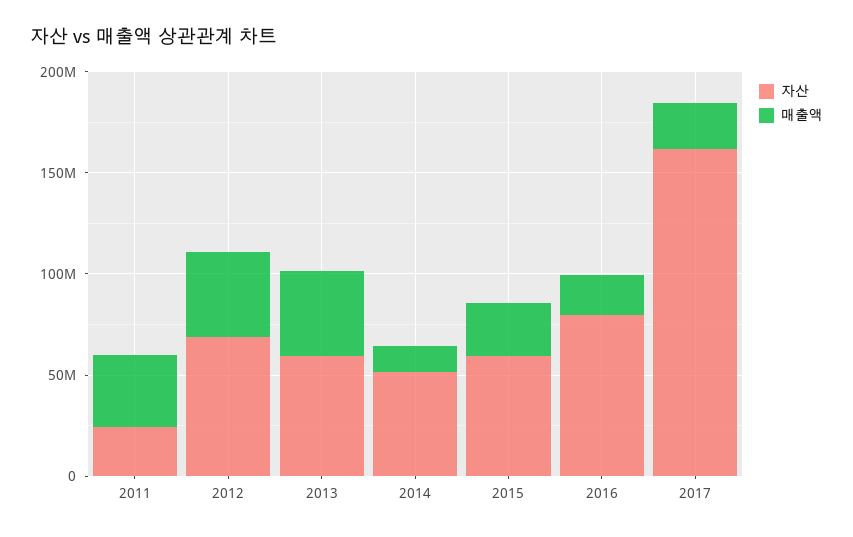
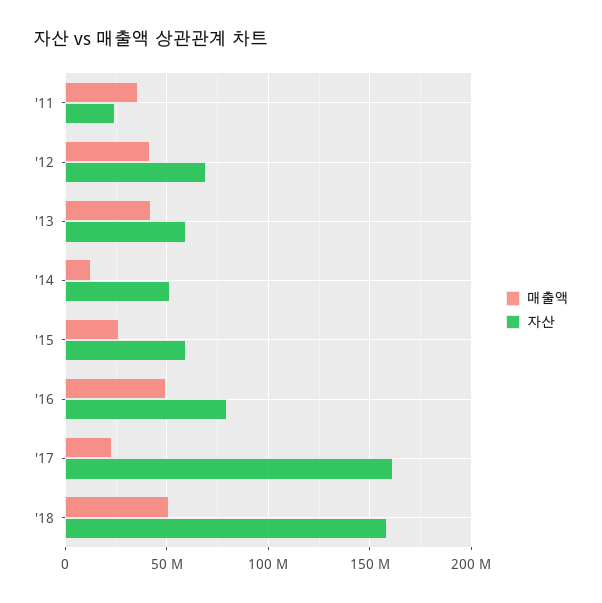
매출액, 2016: 20000000 -> 50000000
매출액, '18: none -> 50000000
자산, '18: none -> 160000000

